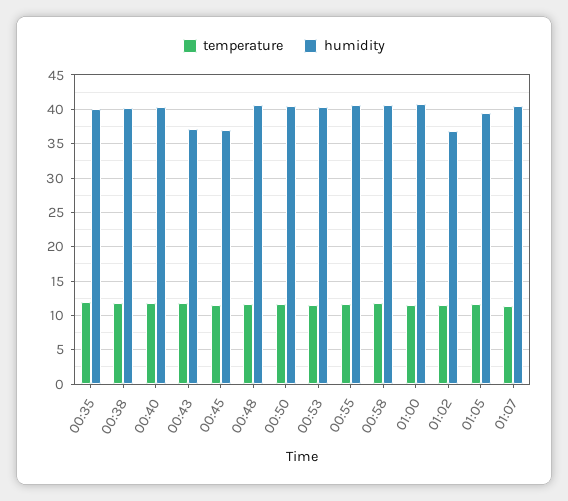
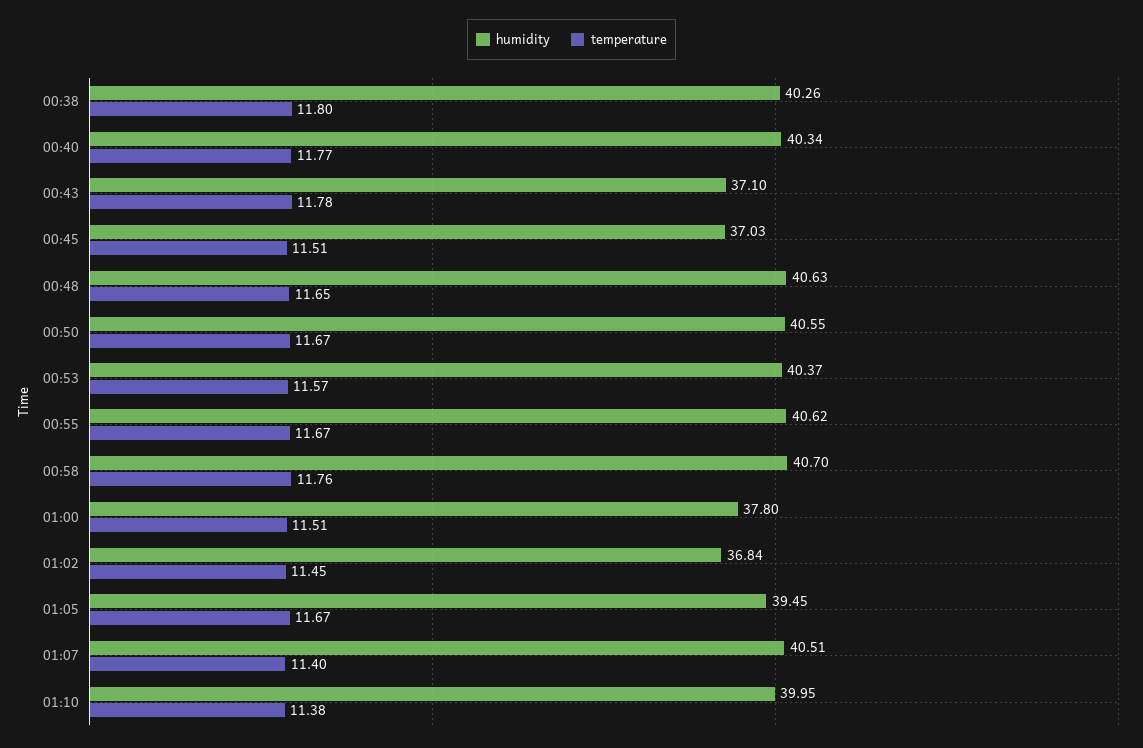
temperature, 00:35: 12 -> none
humidity, 00:35: 40 -> none
humidity, 01:00: 41 -> 37.8
humidity, 01:10: none -> 39.95
temperature, 01:10: none -> 11.38

